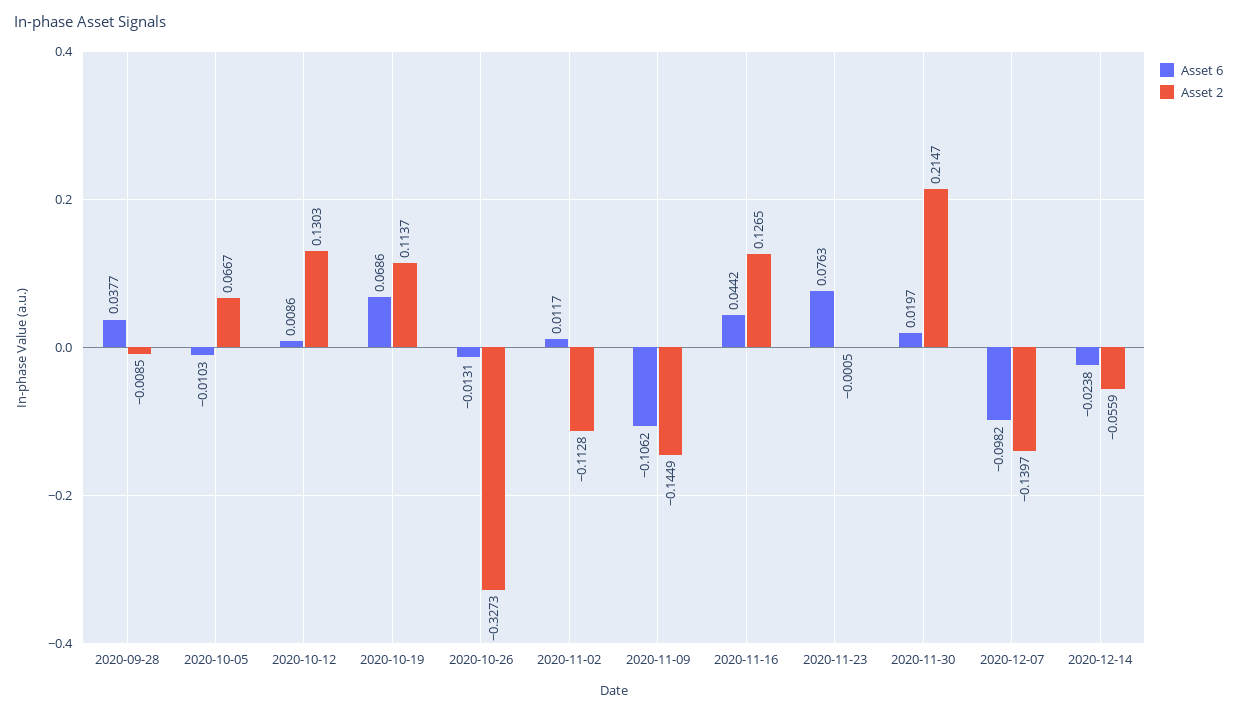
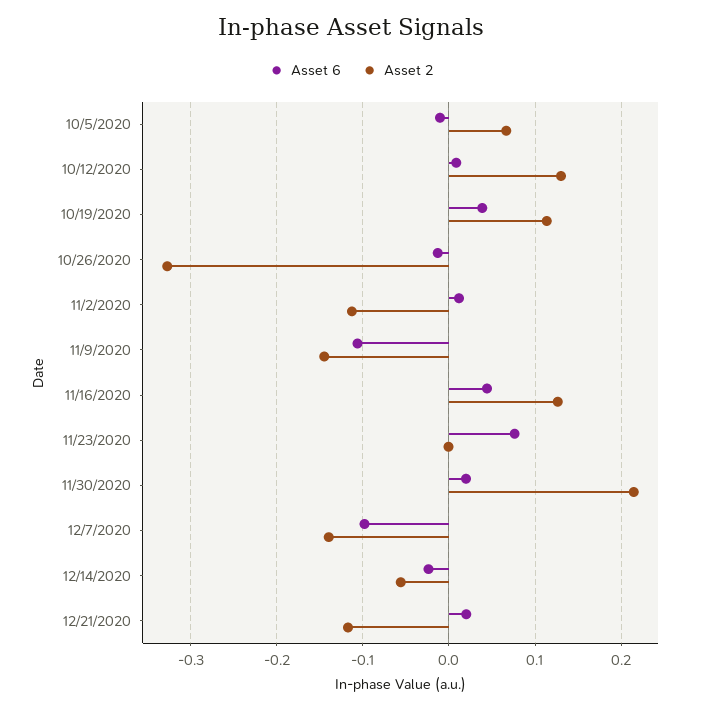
Asset 6, 2020-09-28: 0.0377 -> none
Asset 2, 2020-09-28: -0.0085 -> none
Asset 6, 2020-10-19: 0.0686 -> 0.04
Asset 6, 12/21/2020: none -> 0.02
Asset 2, 12/21/2020: none -> -0.12

